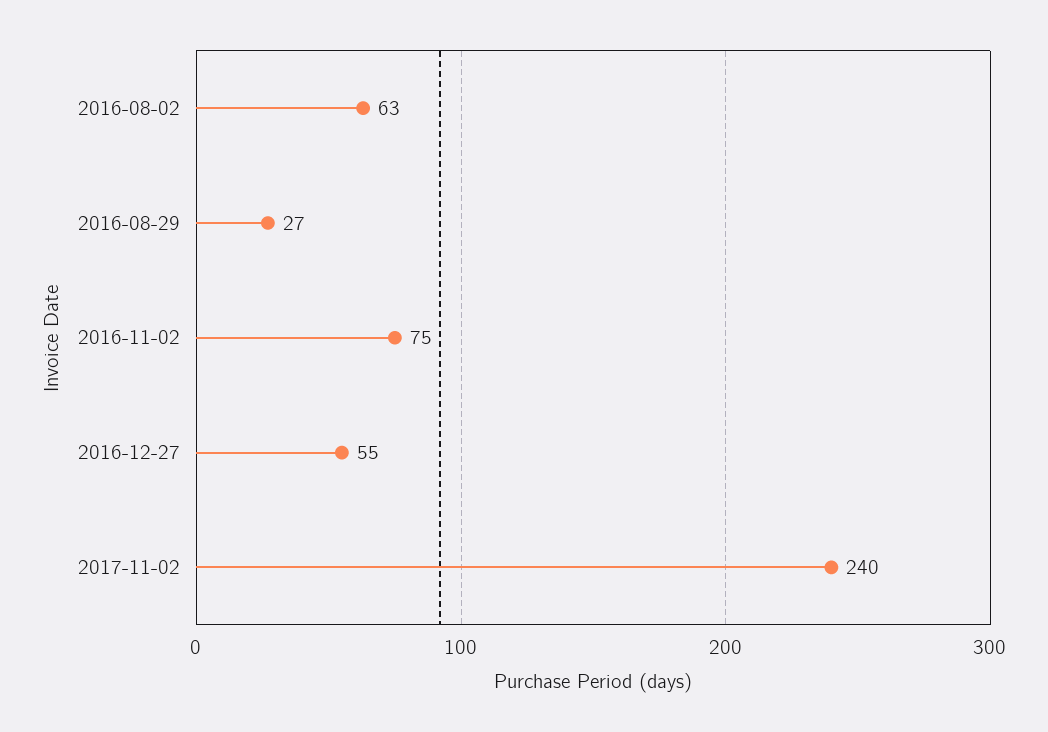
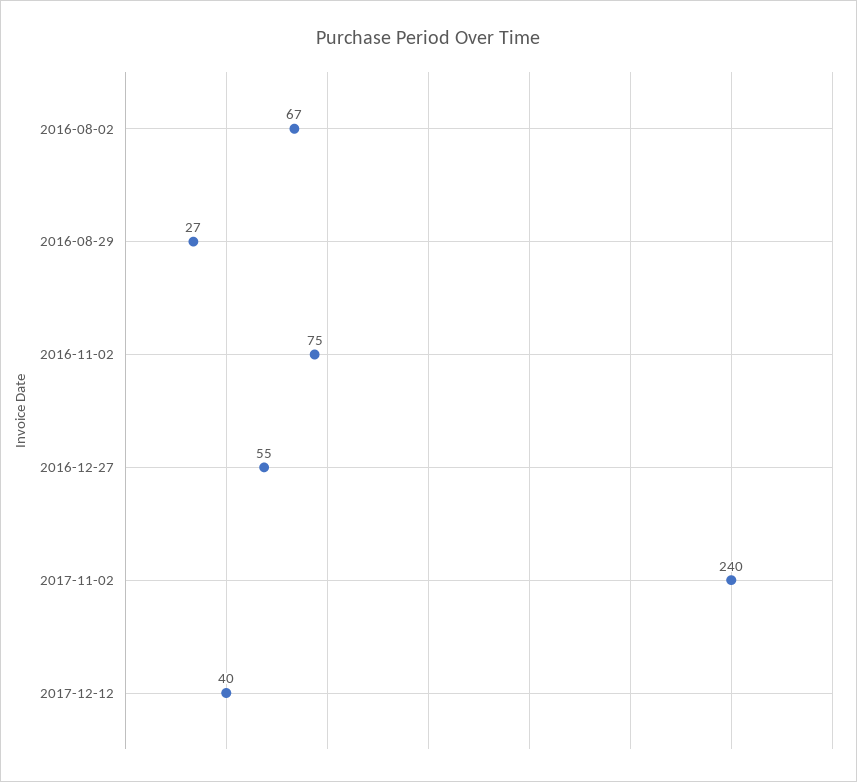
2016-08-02: 63 -> 67
2017-12-12: none -> 40

